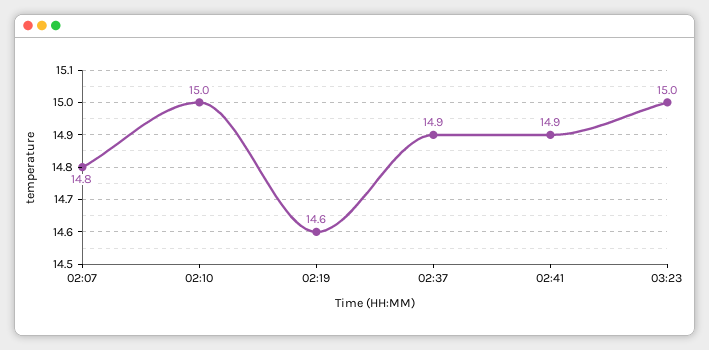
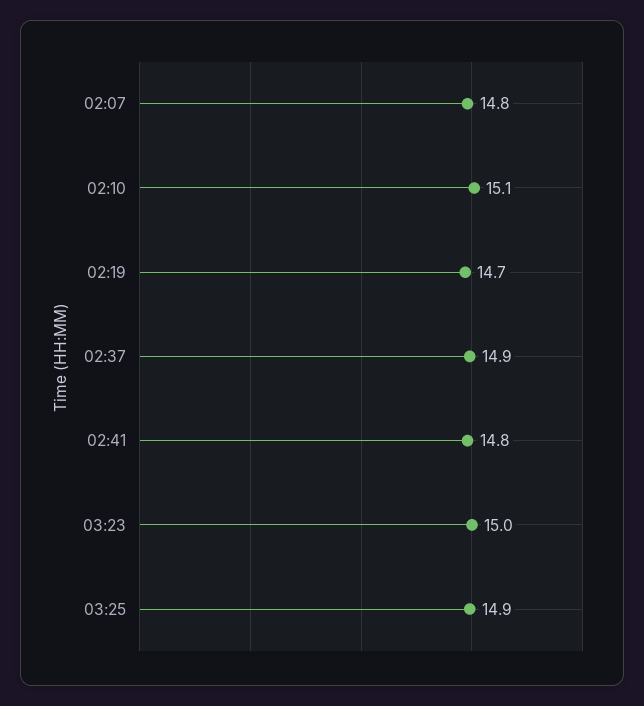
02:10: 15 -> 15.1
02:19: 14.6 -> 14.7
02:41: 14.9 -> 14.8
03:25: none -> 14.9

